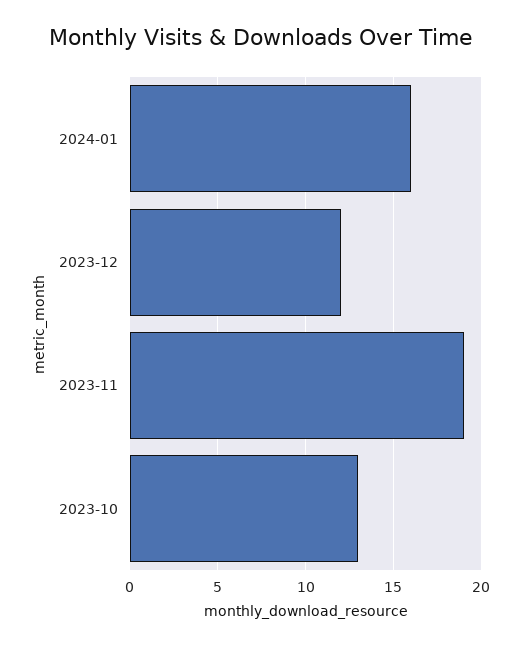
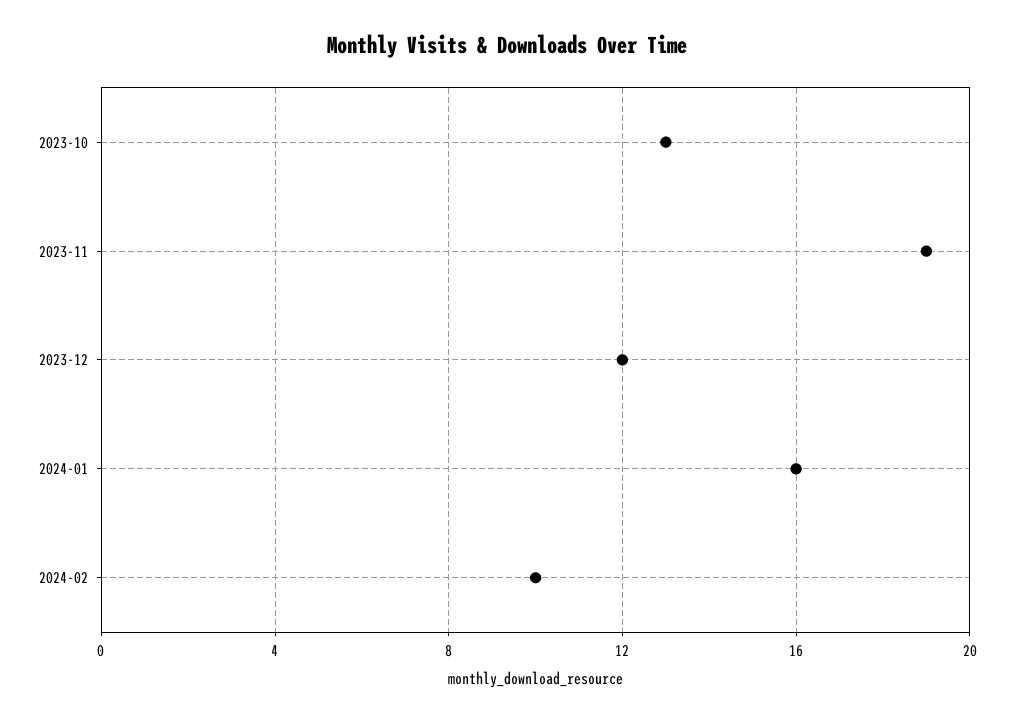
2024-02: none -> 10

